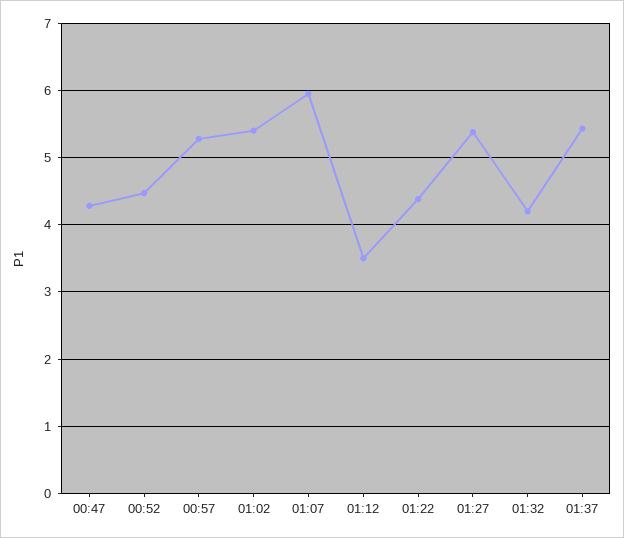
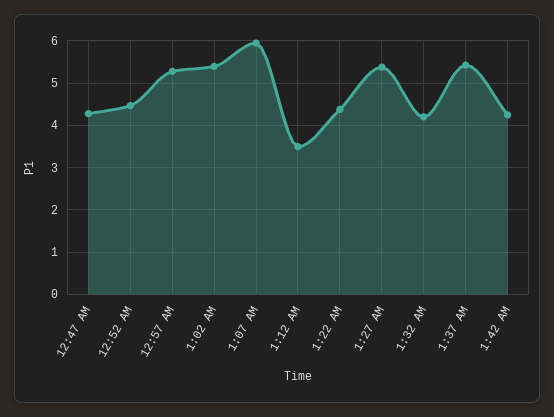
1:42 AM: none -> 4.2

